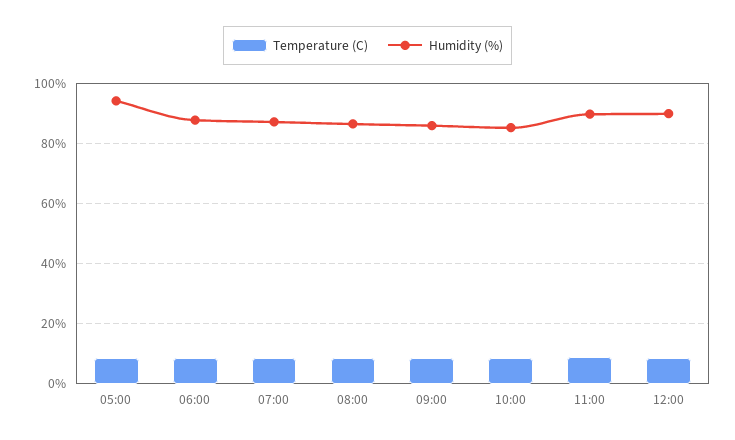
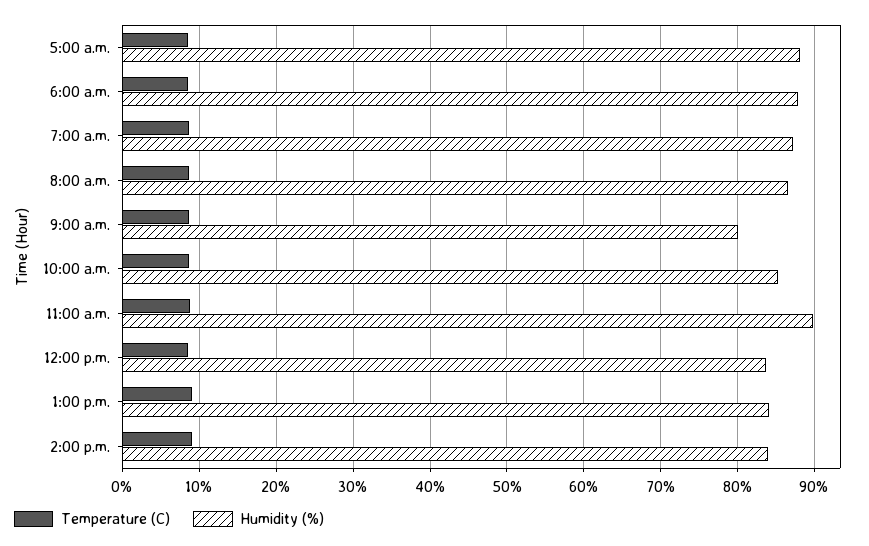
Humidity (%), 05:00: 94 -> 88
Humidity (%), 09:00: 86 -> 80
Humidity (%), 12:00: 90 -> 84
Temperature (C), 1:00 p.m.: none -> 9
Humidity (%), 1:00 p.m.: none -> 84
Temperature (C), 2:00 p.m.: none -> 9
Humidity (%), 2:00 p.m.: none -> 84

